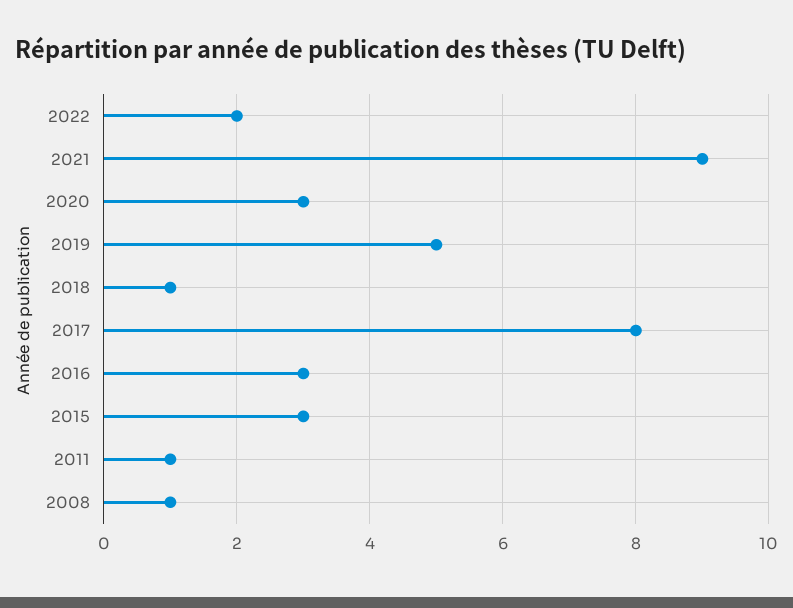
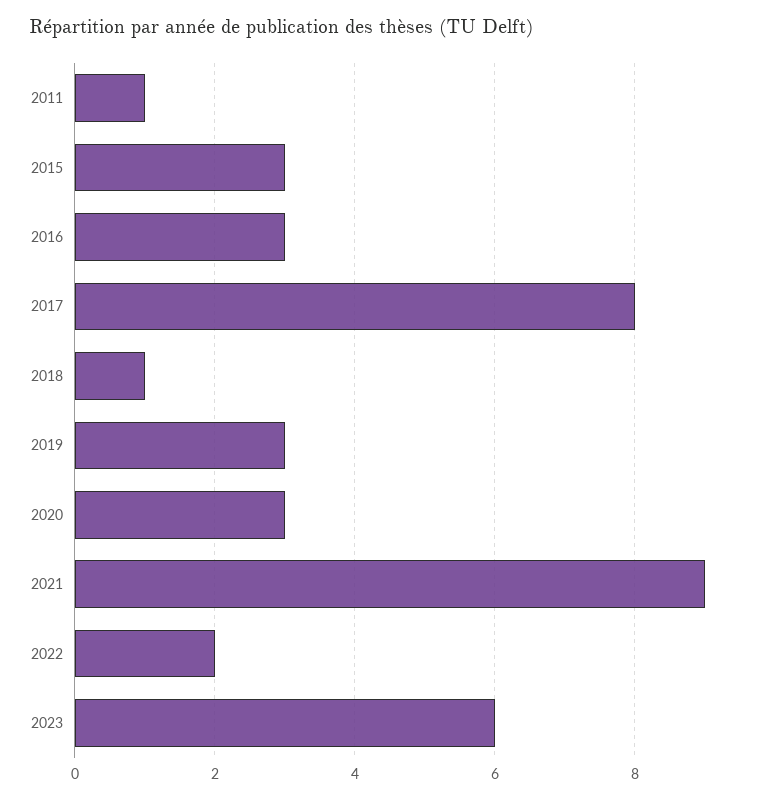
2019: 5 -> 3
2008: 1 -> none
2023: none -> 6

